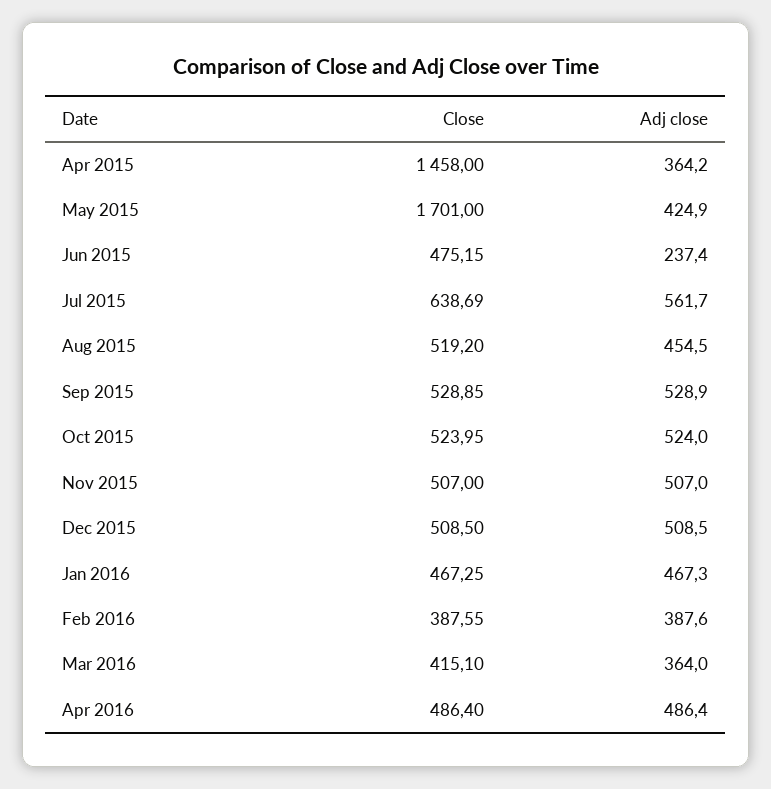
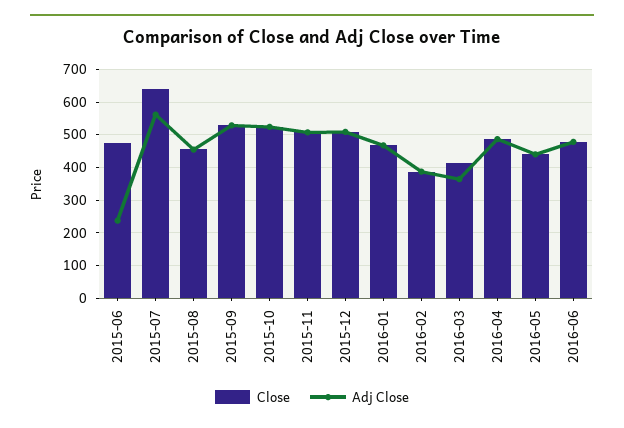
Close, Apr 2015: 1458 -> none
Adj close, Apr 2015: 364.2 -> none
Close, May 2015: 1701 -> none
Adj close, May 2015: 424.9 -> none
Close, Aug 2015: 519.2 -> 460
Close, 2016-05: none -> 440
Adj close, 2016-05: none -> 440
Close, 2016-06: none -> 480
Adj close, 2016-06: none -> 480

